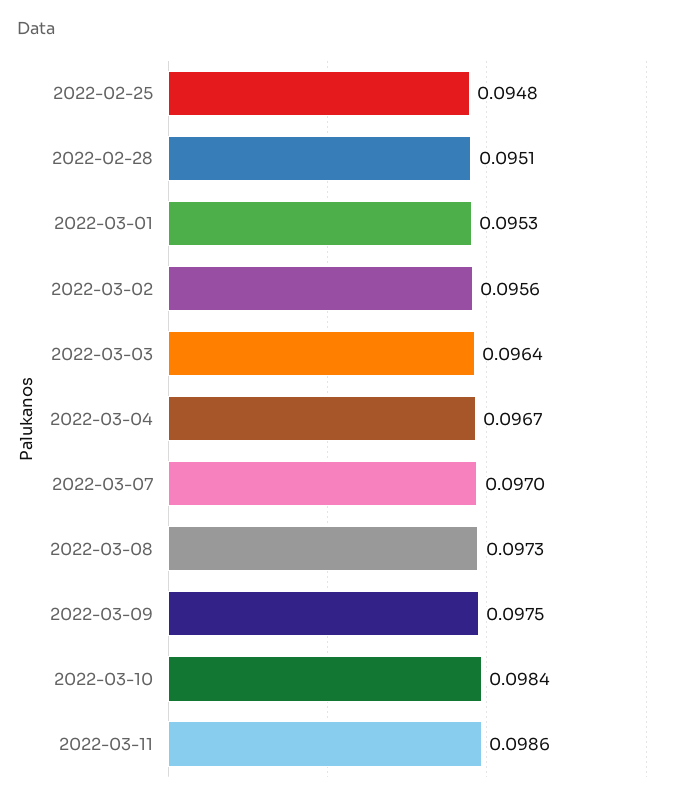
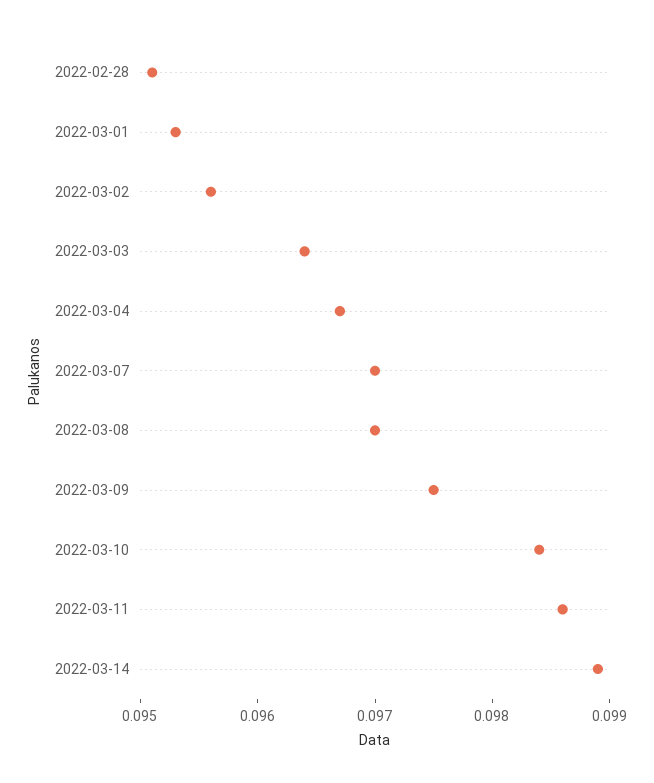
2022-02-25: 0.0948 -> none
2022-03-08: 0.0973 -> 0.097
2022-03-14: none -> 0.0989

